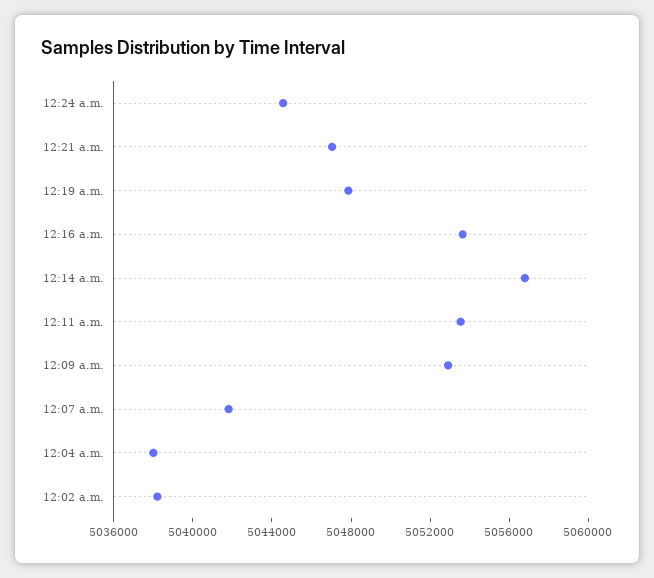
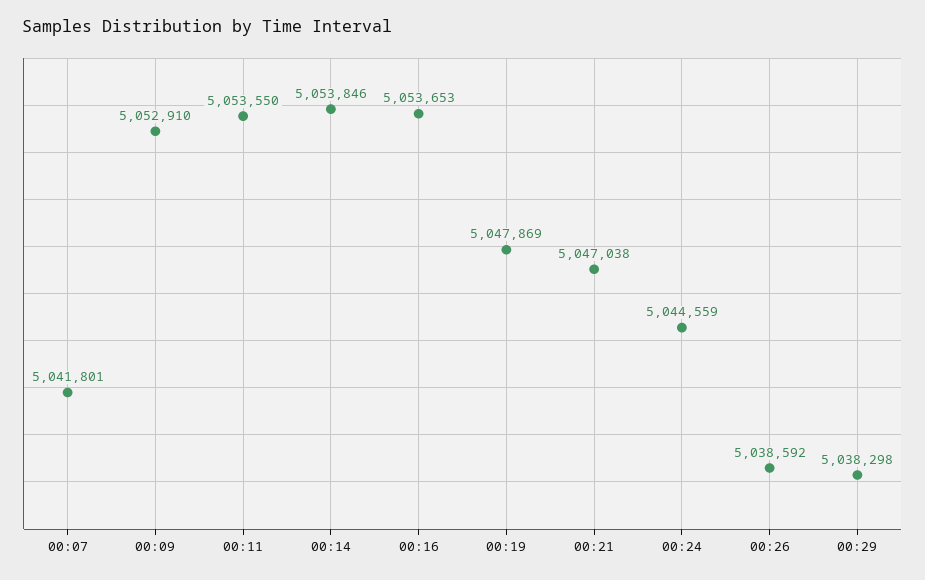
12:14 a.m.: 5057000 -> 5053846
12:04 a.m.: 5038000 -> none
12:02 a.m.: 5038000 -> none
00:26: none -> 5038592
00:29: none -> 5038298

